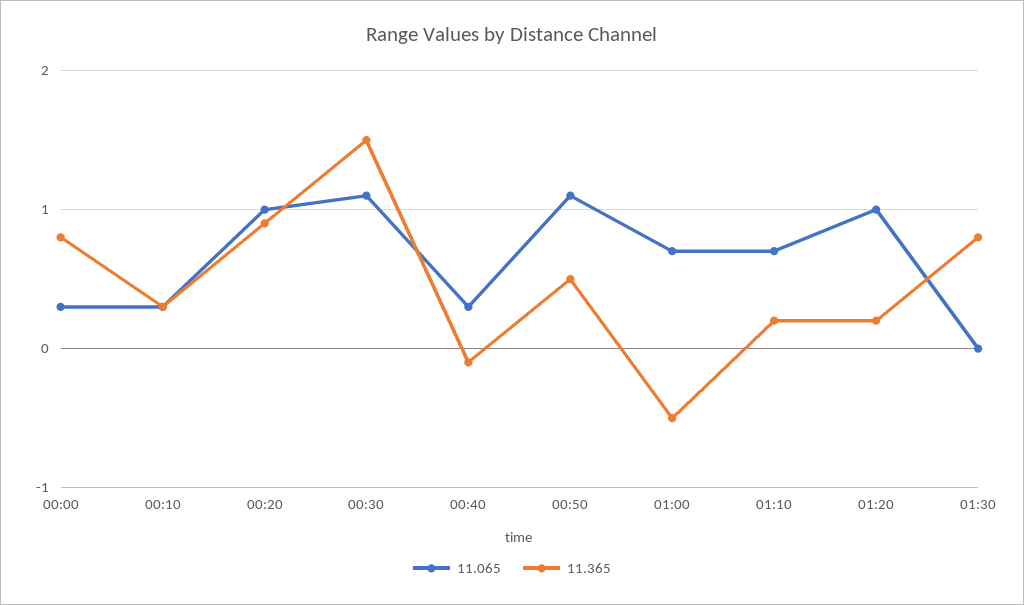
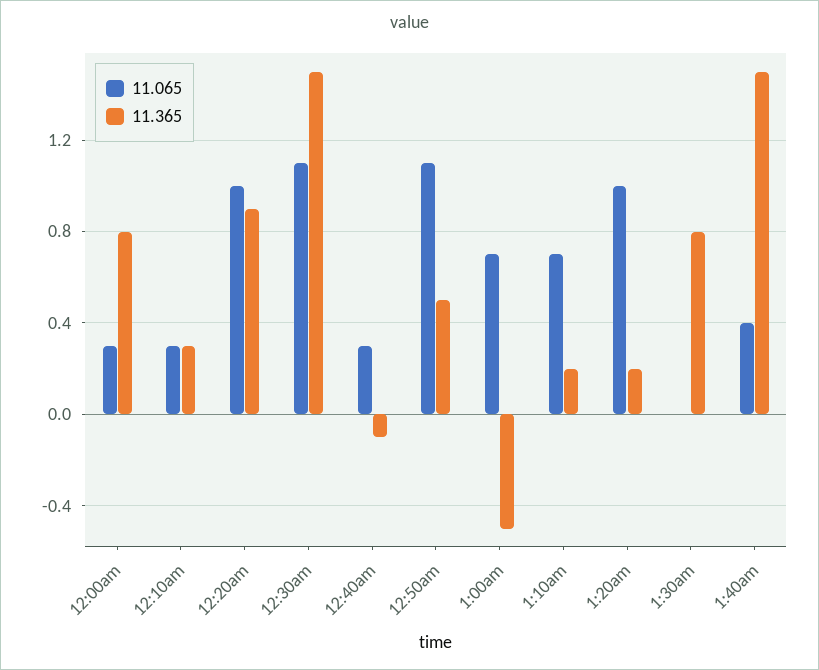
11.065, 1:40am: none -> 0.4
11.365, 1:40am: none -> 1.5

